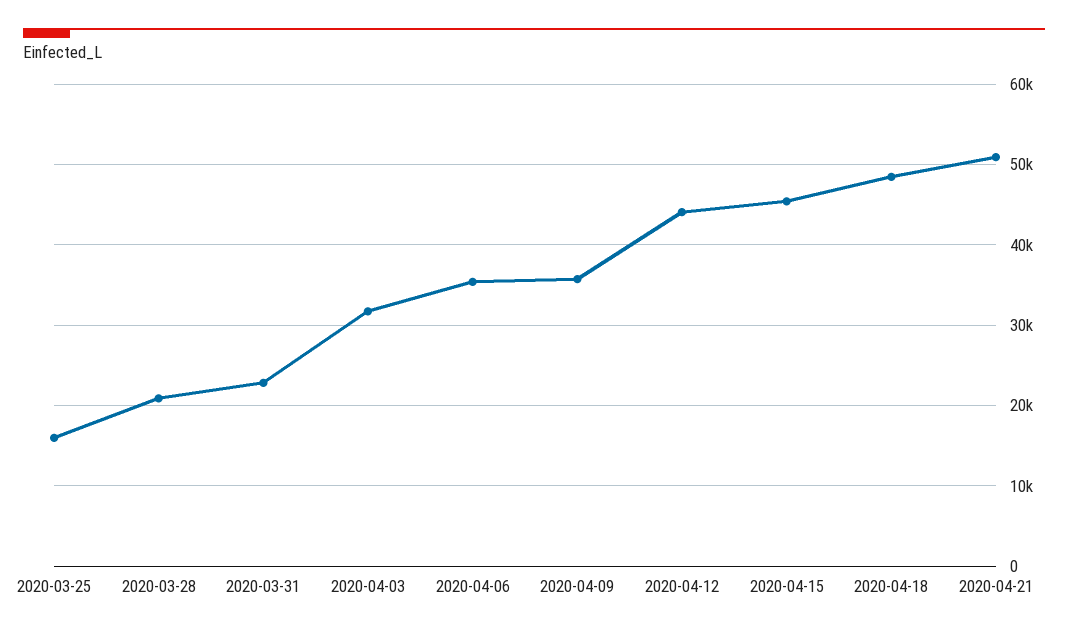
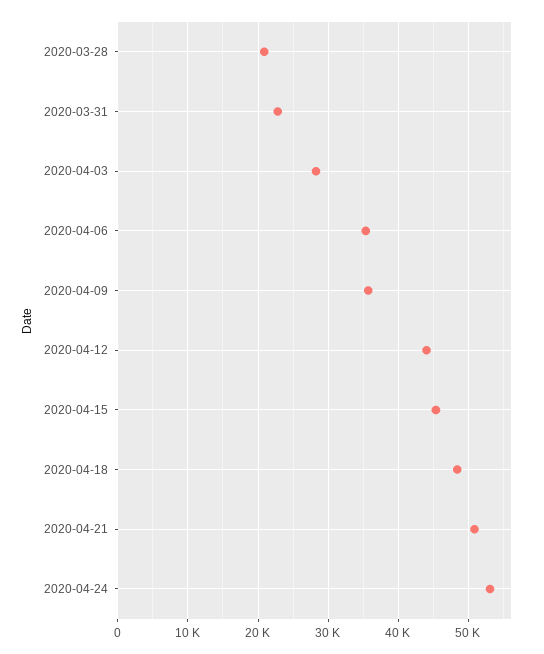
2020-03-25: 16000 -> none
2020-04-03: 32000 -> 28000
2020-04-24: none -> 53000

